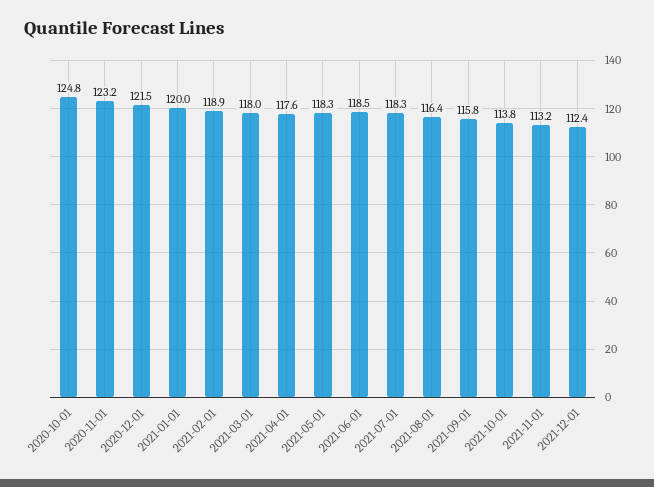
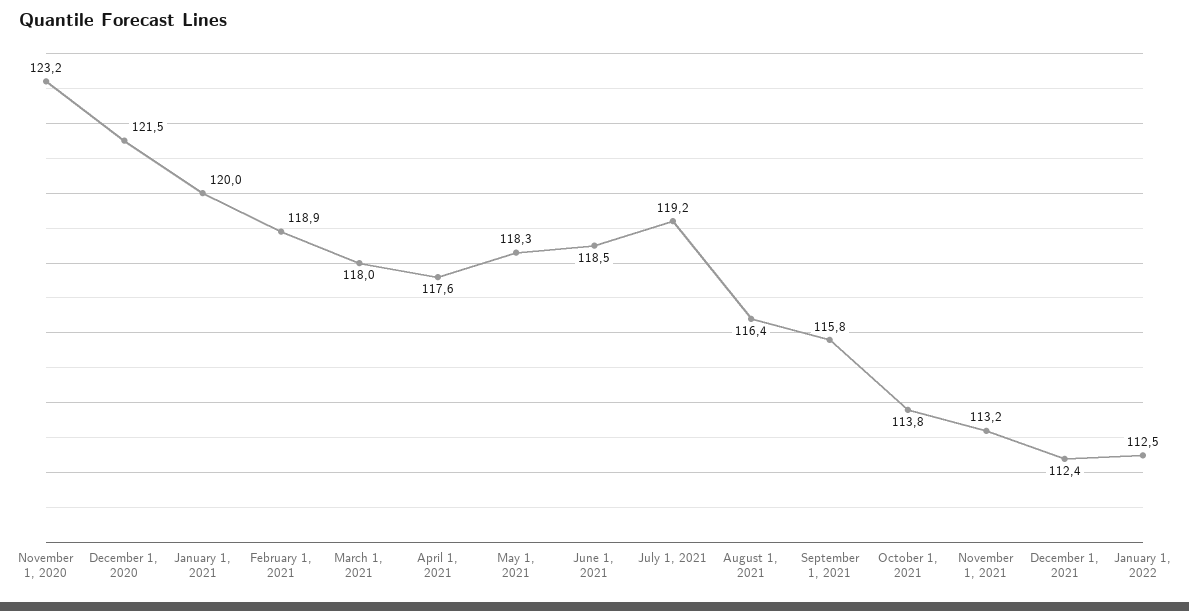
2020-10-01: 124.8 -> none
2021-07-01: 118.3 -> 119.2
January 1, 2022: none -> 112.5

